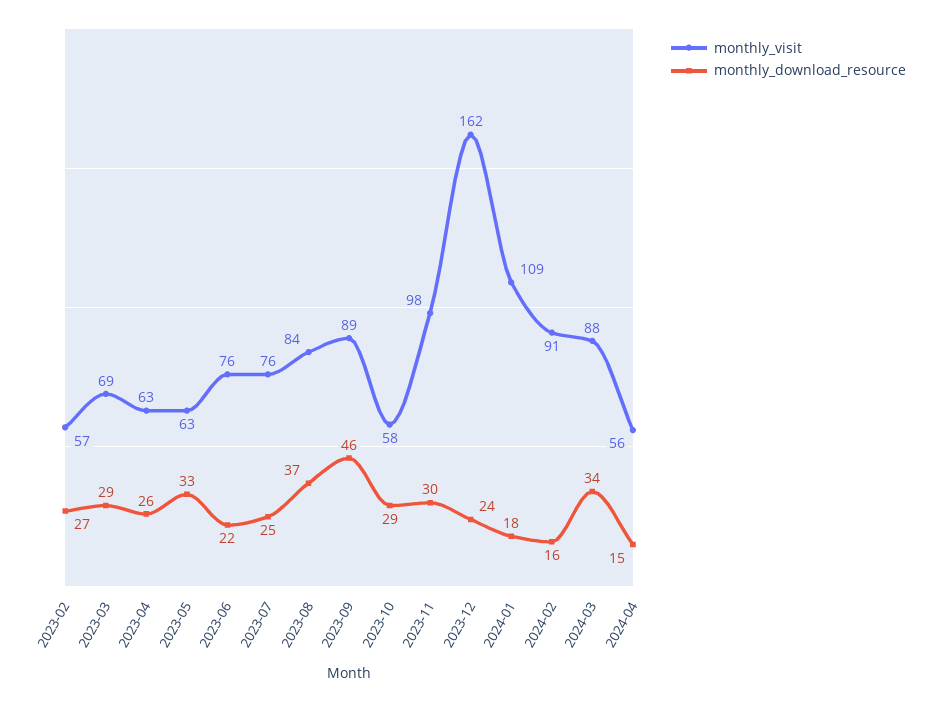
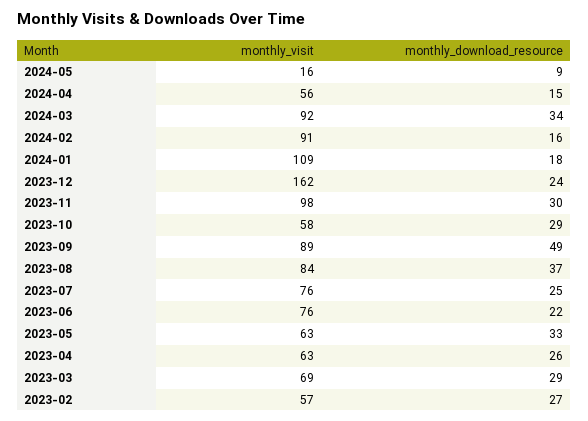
monthly_download_resource, 2023-09: 46 -> 49
monthly_visit, 2024-03: 88 -> 92
monthly_visit, 2024-05: none -> 16
monthly_download_resource, 2024-05: none -> 9

